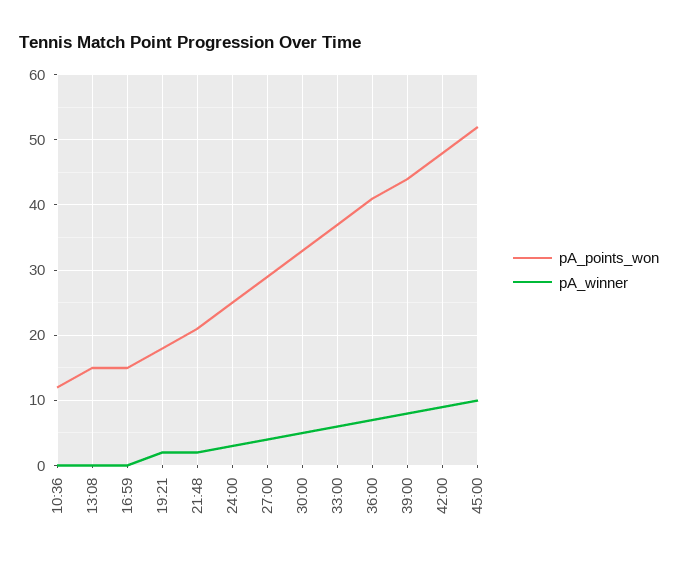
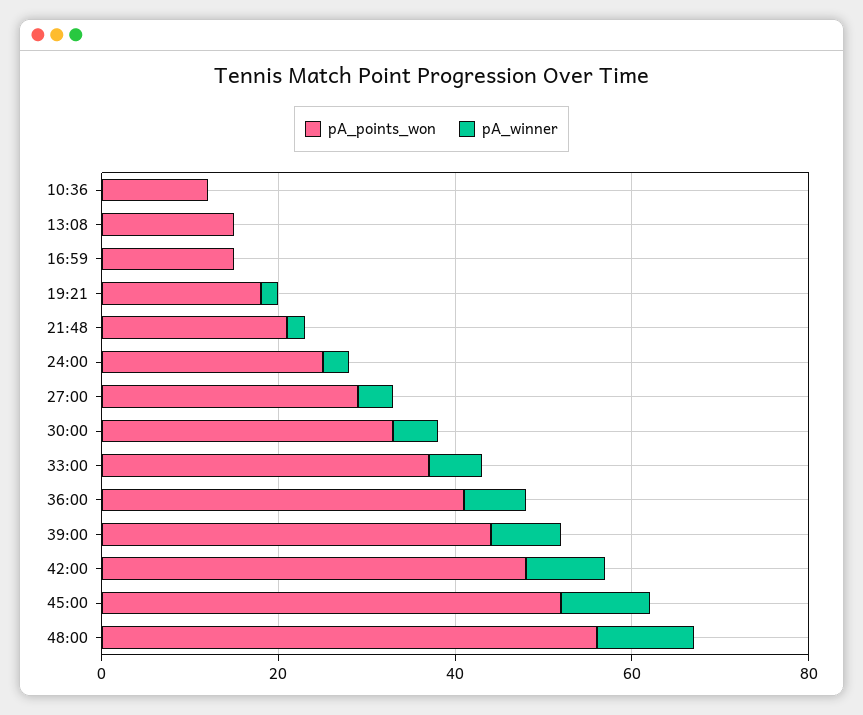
pA_points_won, 48:00: none -> 55
pA_winner, 48:00: none -> 10

